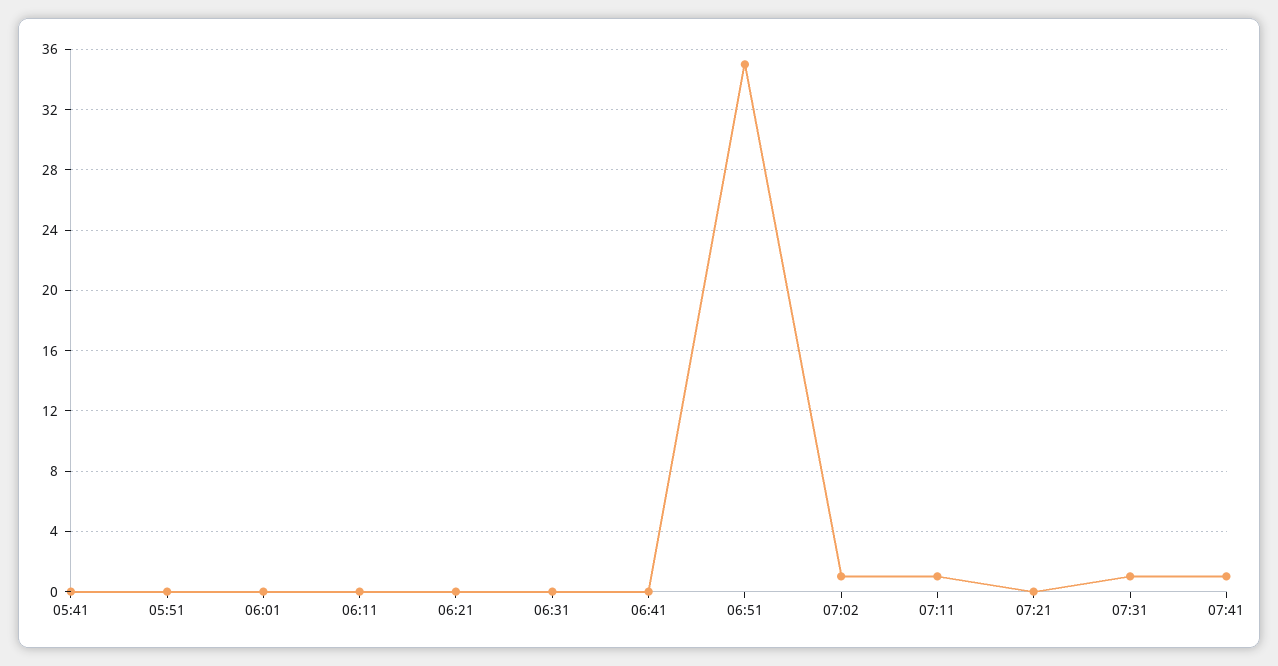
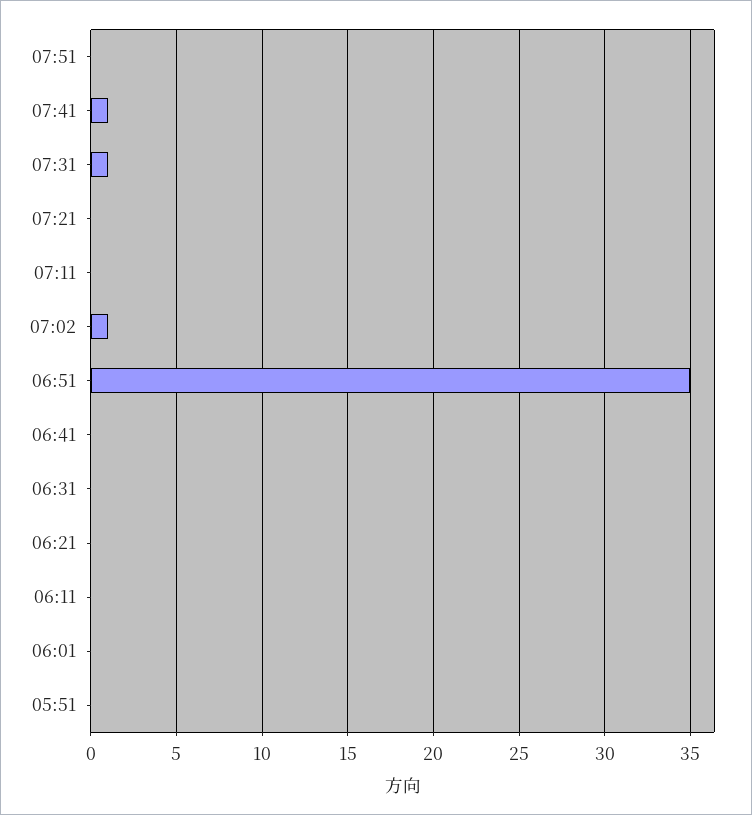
05:41: 0 -> none
07:11: 1 -> 0
07:51: none -> 0

